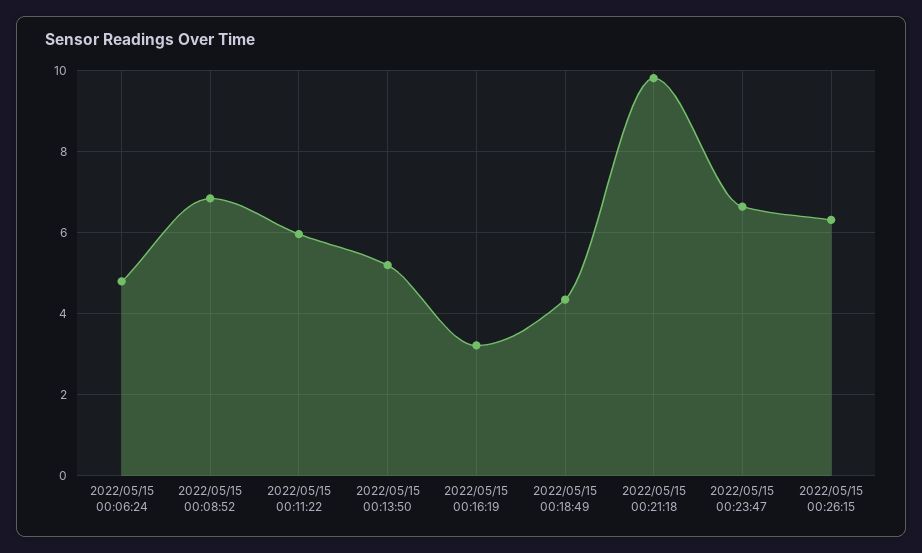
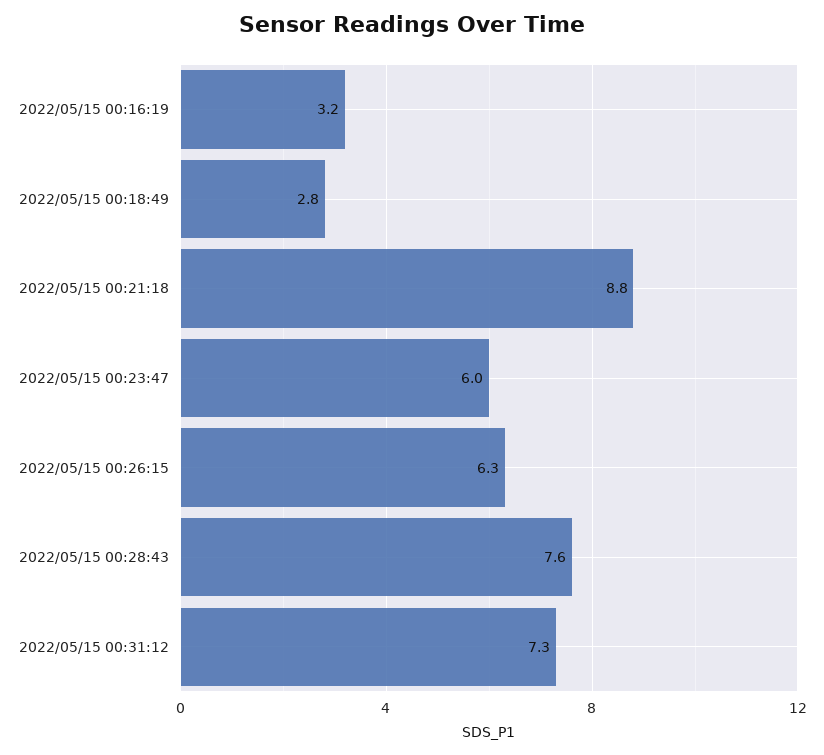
2022/05/15 00:06:24: 4.8 -> none
2022/05/15 00:08:52: 6.8 -> none
2022/05/15 00:11:22: 6 -> none
2022/05/15 00:13:50: 5.2 -> none
2022/05/15 00:18:49: 4.4 -> 2.8
2022/05/15 00:21:18: 9.8 -> 8.8
2022/05/15 00:23:47: 6.6 -> 6
2022/05/15 00:28:43: none -> 7.6
2022/05/15 00:31:12: none -> 7.3

